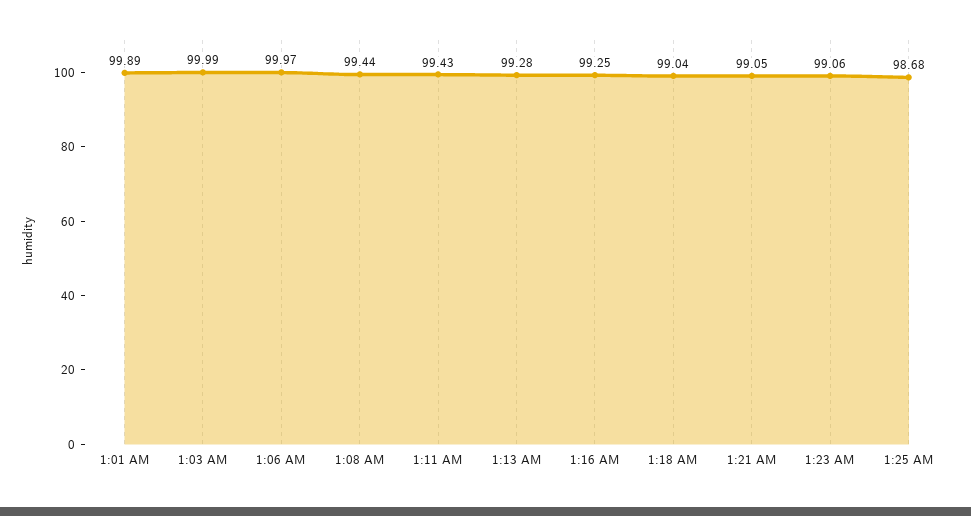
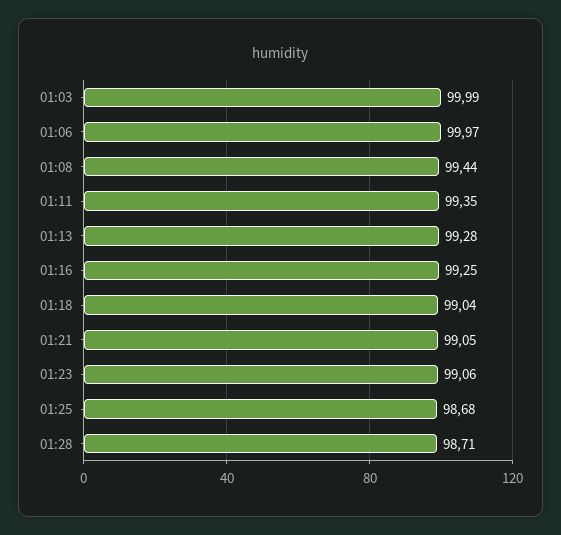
1:01 AM: 99.89 -> none
1:11 AM: 99.43 -> 99.35
01:28: none -> 98.71

